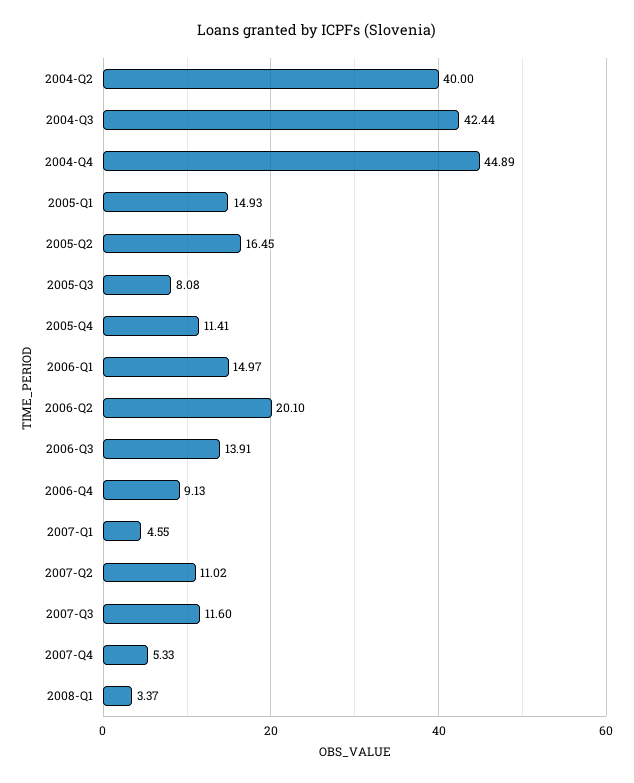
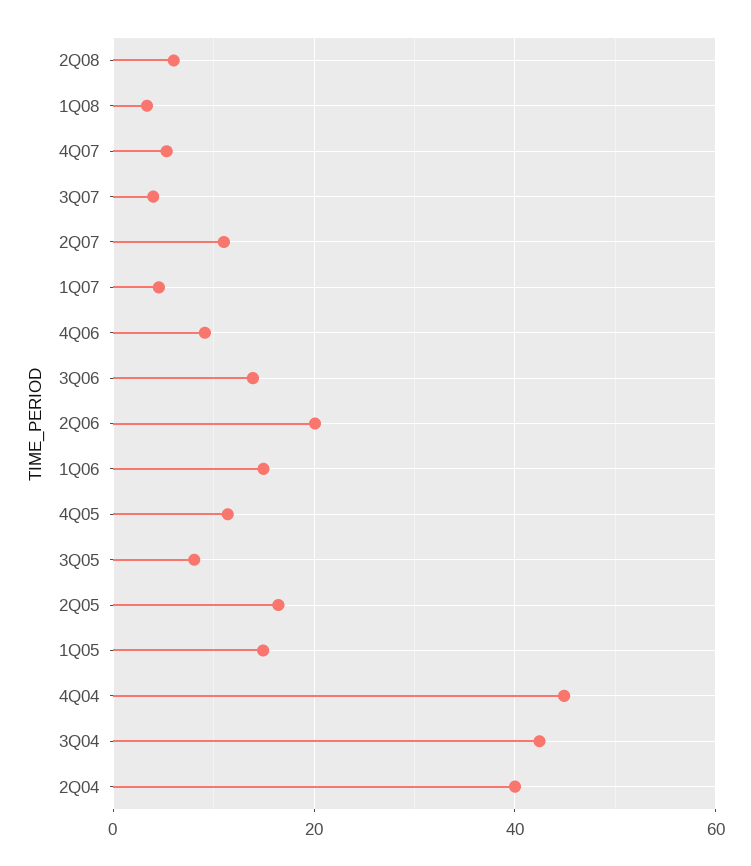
2007-Q3: 11.6 -> 4
2Q08: none -> 6

